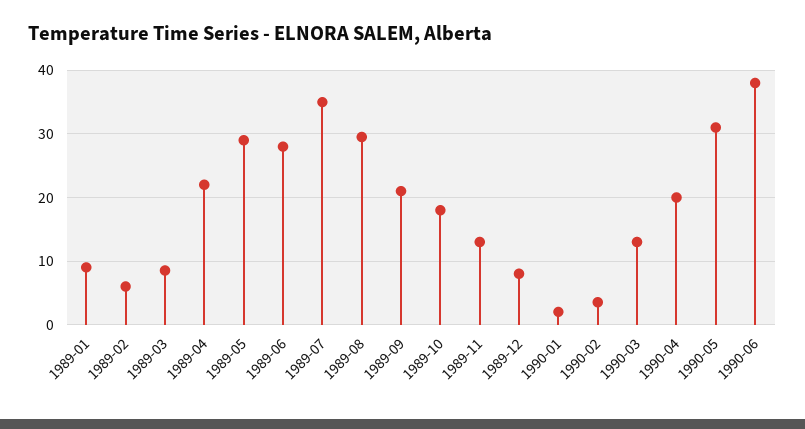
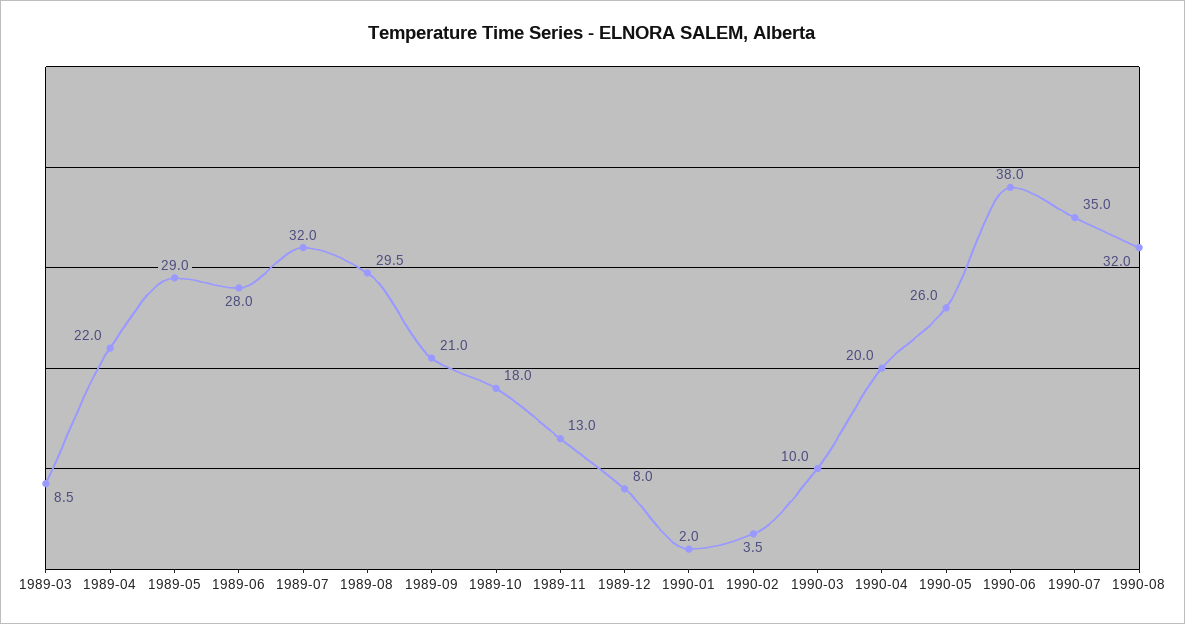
1989-01: 9 -> none
1989-02: 6 -> none
1989-07: 35 -> 32
1990-03: 13 -> 10
1990-05: 31 -> 26
1990-07: none -> 35
1990-08: none -> 32

